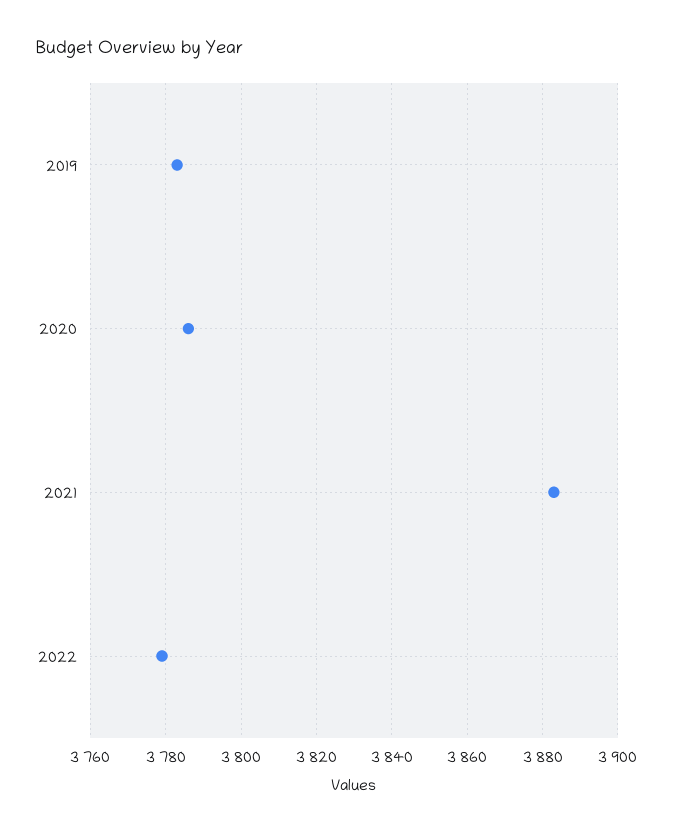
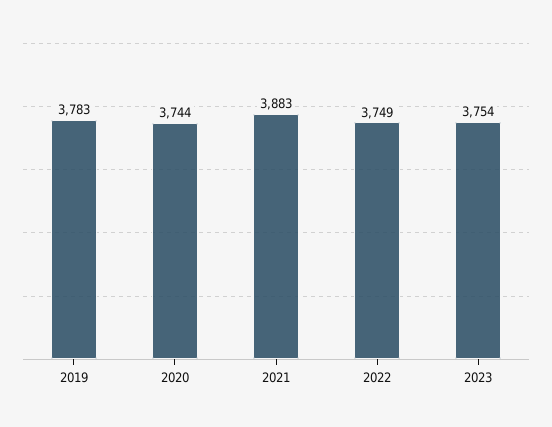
2020: 3785 -> 3744
2022: 3780 -> 3749
2023: none -> 3754

